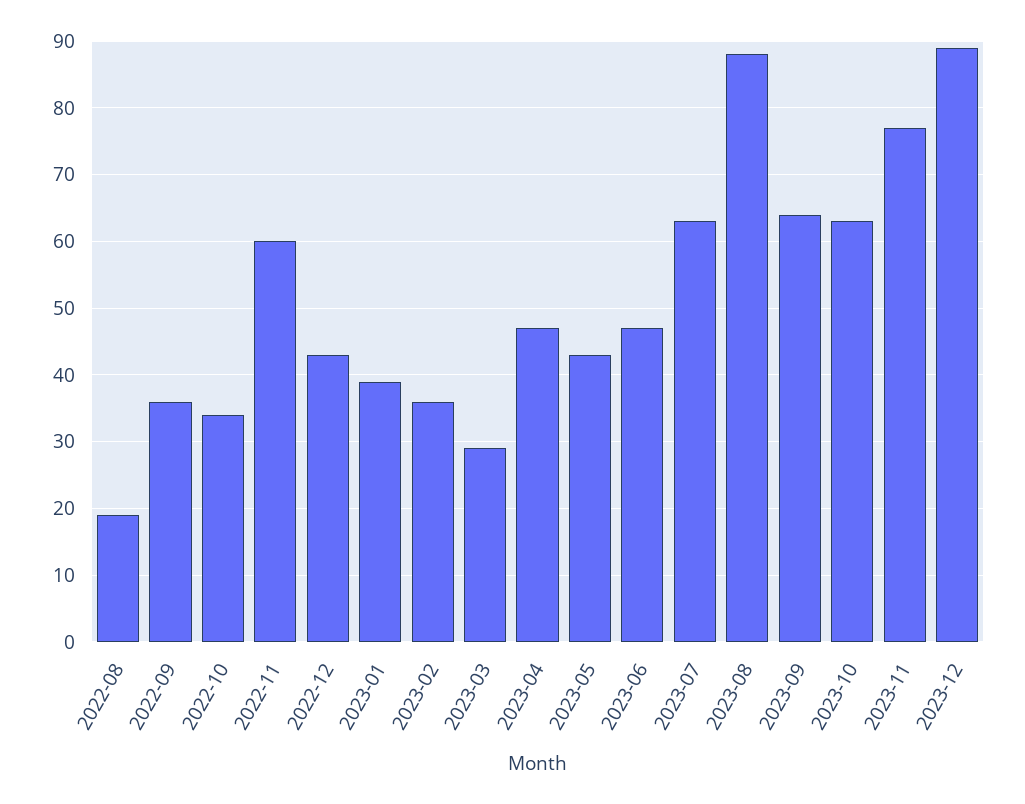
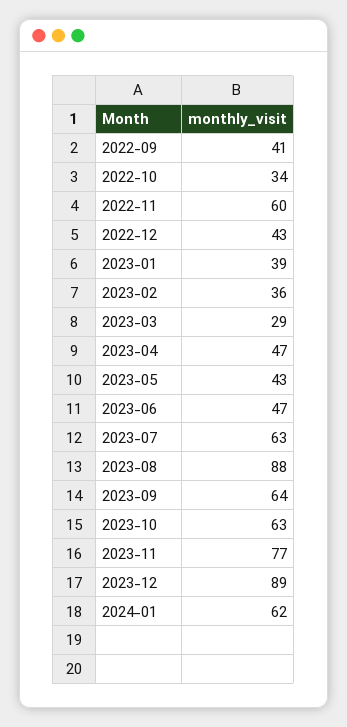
2022-08: 19 -> none
2022-09: 36 -> 41
2024-01: none -> 62

